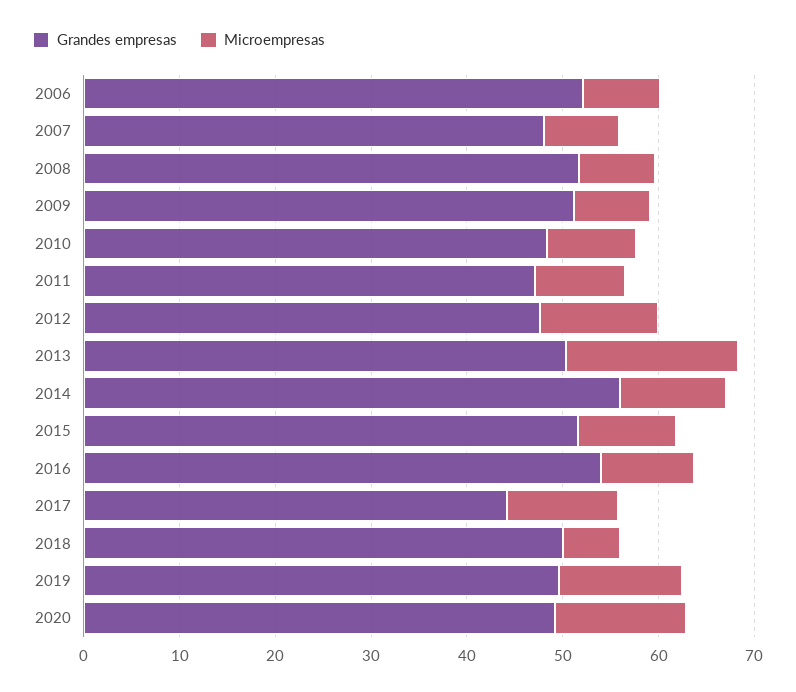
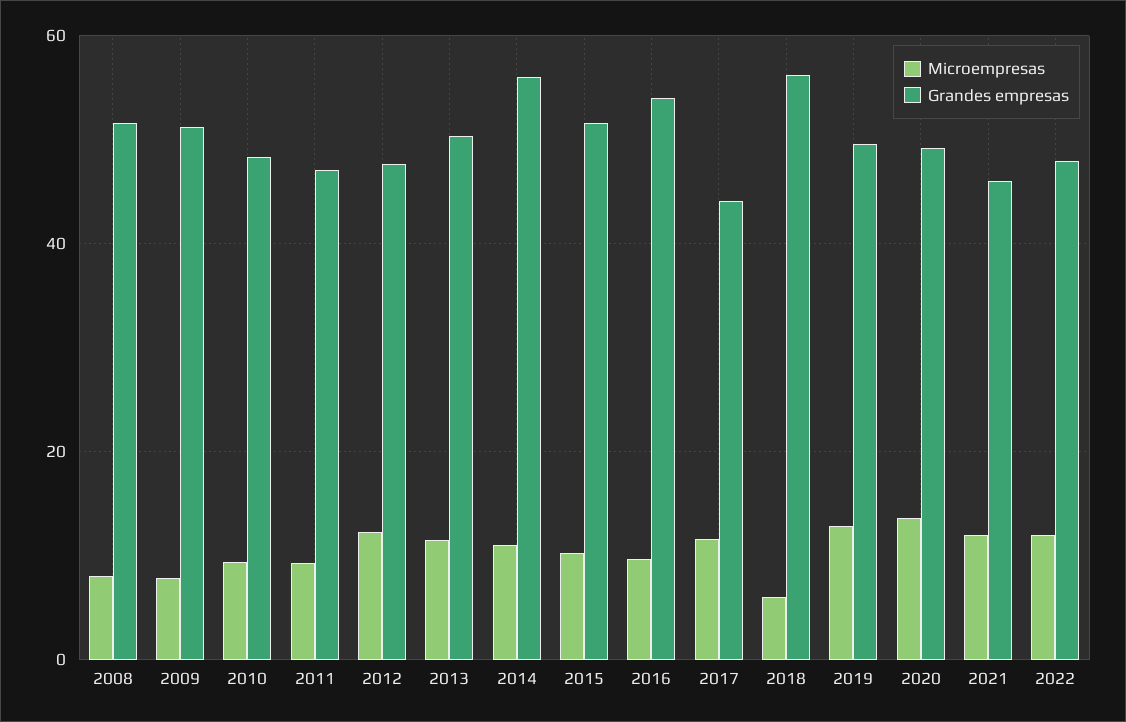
Grandes empresas, 2006: 52 -> none
Microempresas, 2006: 8 -> none
Grandes empresas, 2007: 48 -> none
Microempresas, 2007: 8 -> none
Microempresas, 2013: 18 -> 12
Grandes empresas, 2018: 50 -> 56
Microempresas, 2021: none -> 12
Grandes empresas, 2021: none -> 46
Microempresas, 2022: none -> 12
Grandes empresas, 2022: none -> 48

